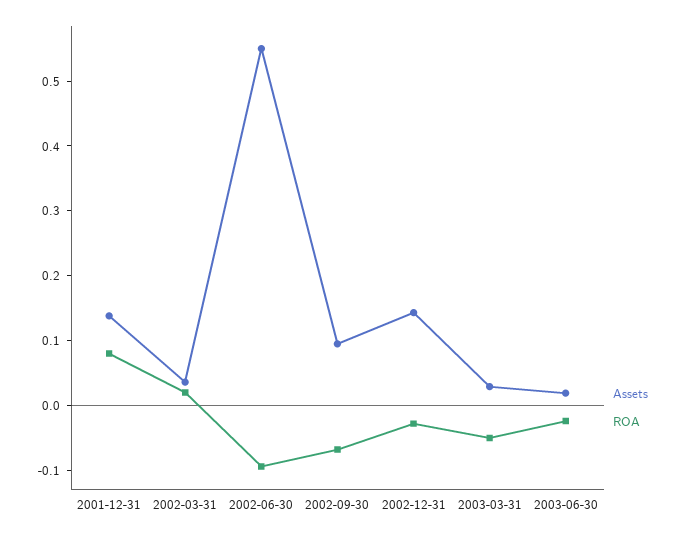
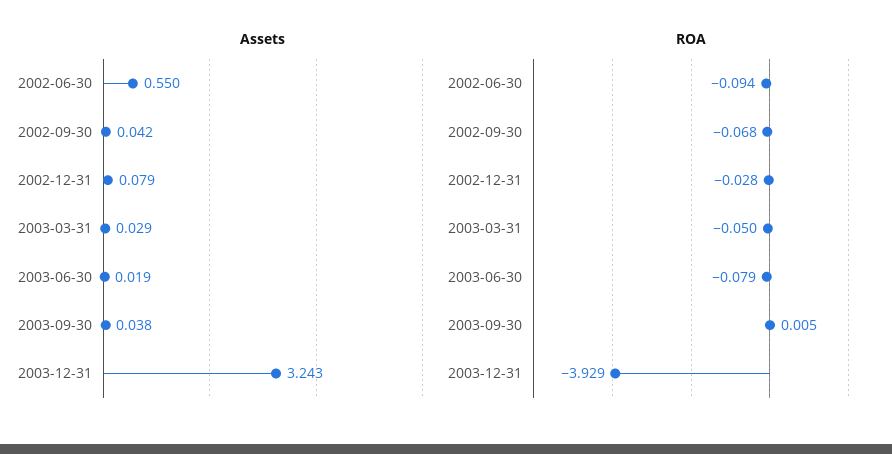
Assets, 2001-12-31: 0.14 -> none
ROA, 2001-12-31: 0.08 -> none
Assets, 2002-03-31: 0.04 -> none
ROA, 2002-03-31: 0.02 -> none
Assets, 2002-09-30: 0.1 -> 0.042
Assets, 2002-12-31: 0.14 -> 0.079
ROA, 2003-06-30: -0.02 -> -0.079
Assets, 2003-09-30: none -> 0.038
Assets, 2003-12-31: none -> 3.243
ROA, 2003-09-30: none -> 0.005
ROA, 2003-12-31: none -> -3.929

